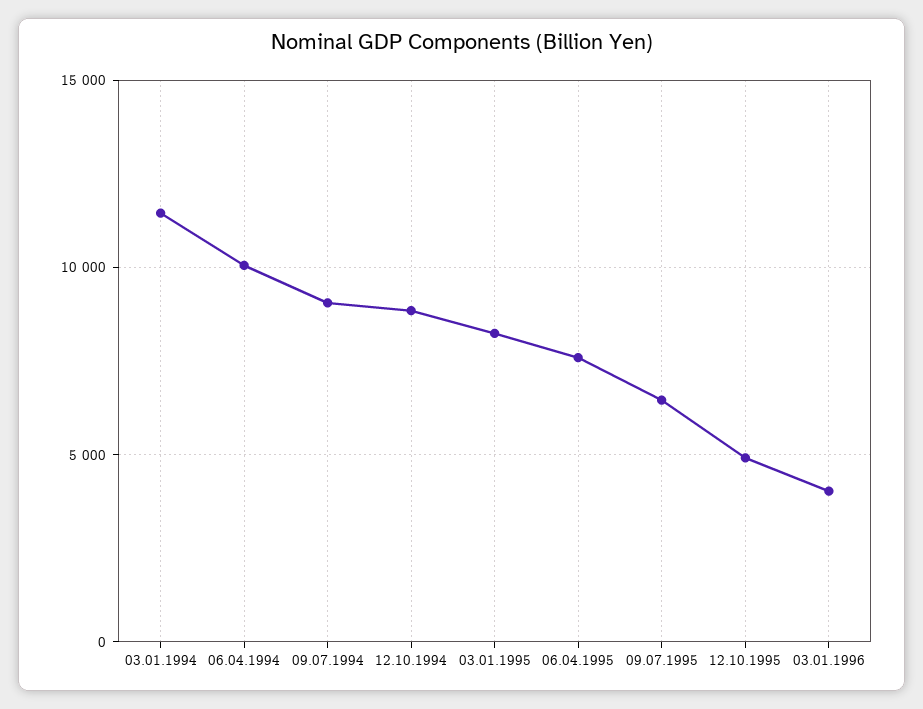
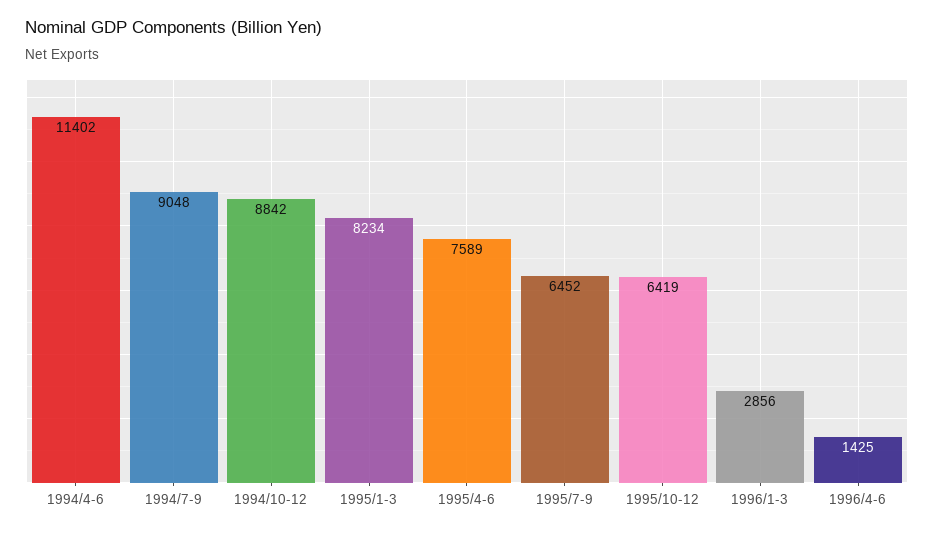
03.01.1994: 11500 -> none
06.04.1994: 10000 -> 11402
12.10.1995: 5000 -> 6419
03.01.1996: 4000 -> 2856
1996/4-6: none -> 1425

